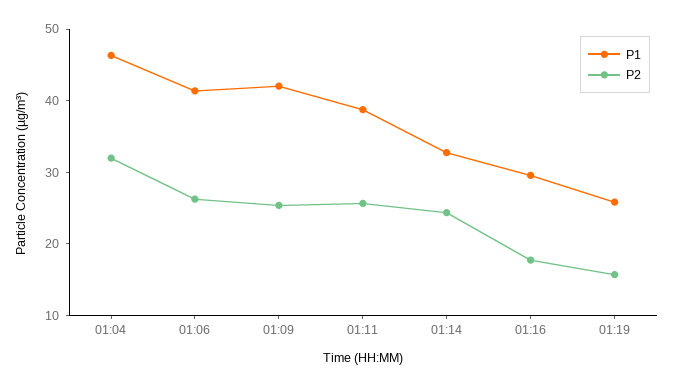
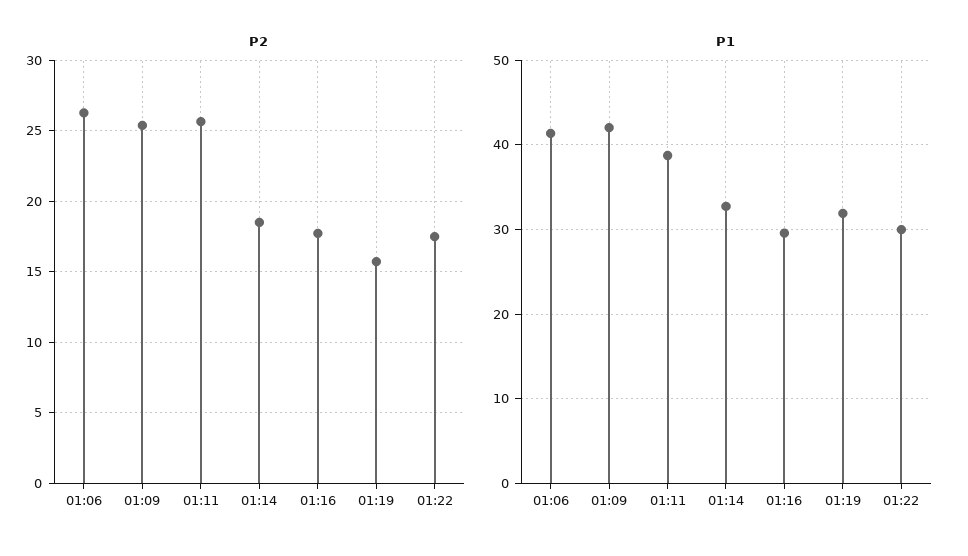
P1, 01:04: 46 -> none
P2, 01:04: 32 -> none
P2, 01:14: 24 -> 18.5
P1, 01:19: 26 -> 32
P2, 01:22: none -> 17.5
P1, 01:22: none -> 30

